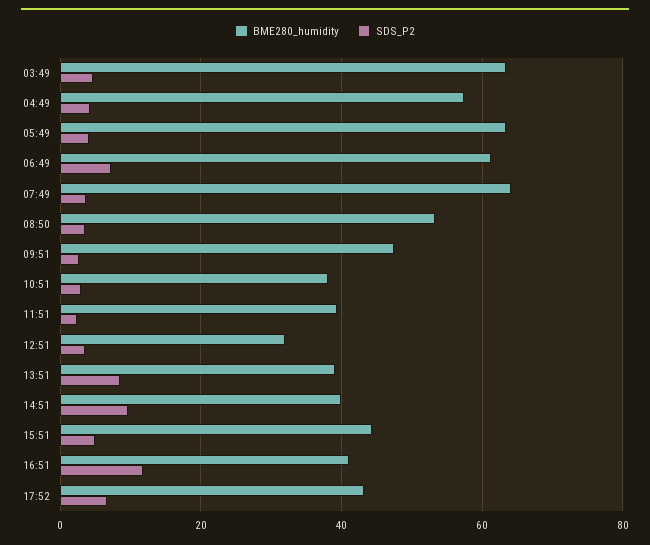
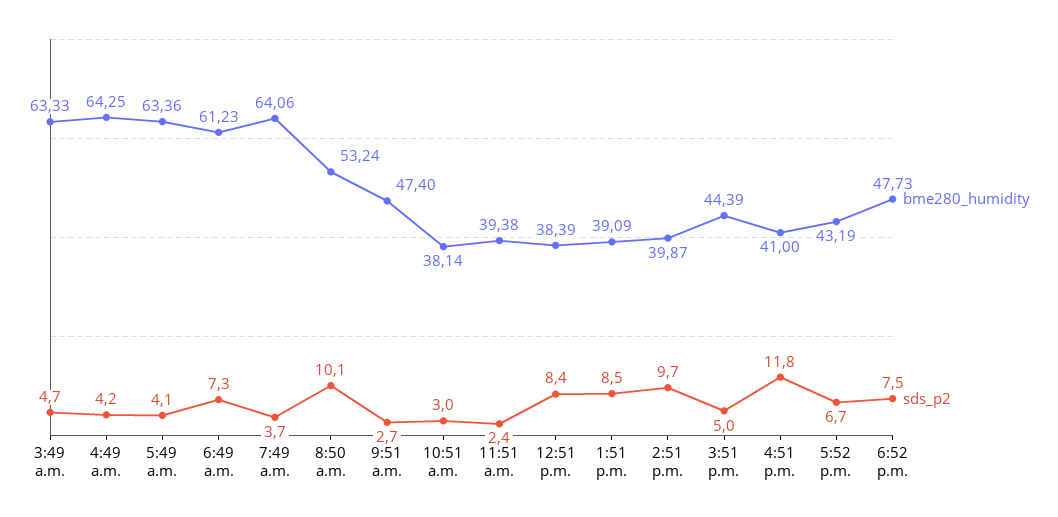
BME280_humidity, 04:49: 58 -> 64.25
SDS_P2, 08:50: 4 -> 10.1
BME280_humidity, 12:51: 32 -> 38.39
SDS_P2, 12:51: 4 -> 8.4
BME280_humidity, 6:52 p.m.: none -> 47.73
SDS_P2, 6:52 p.m.: none -> 7.5

